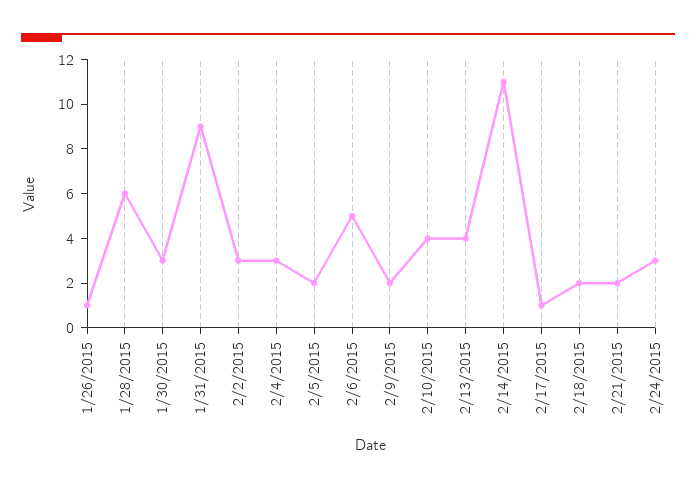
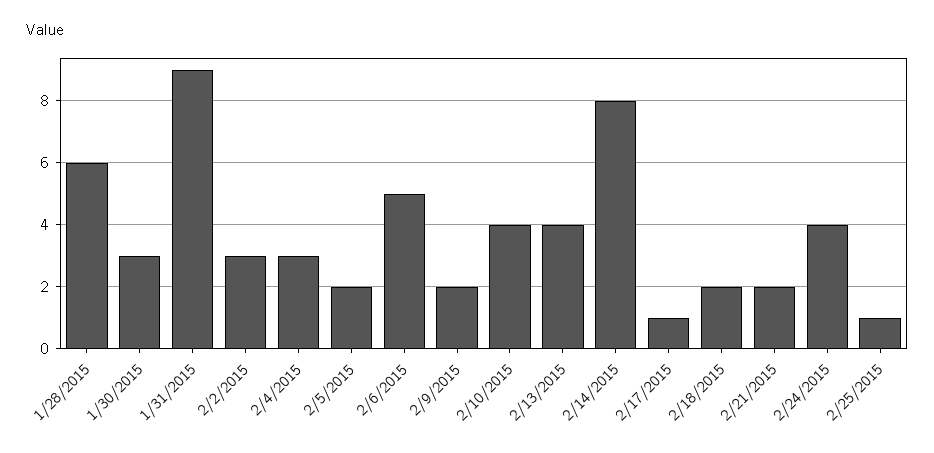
1/26/2015: 1 -> none
2/14/2015: 11 -> 8
2/24/2015: 3 -> 4
2/25/2015: none -> 1

